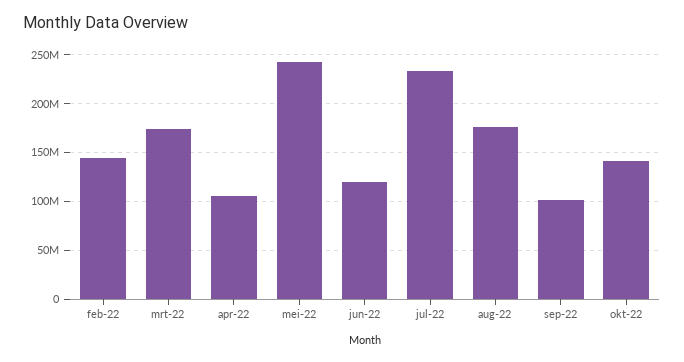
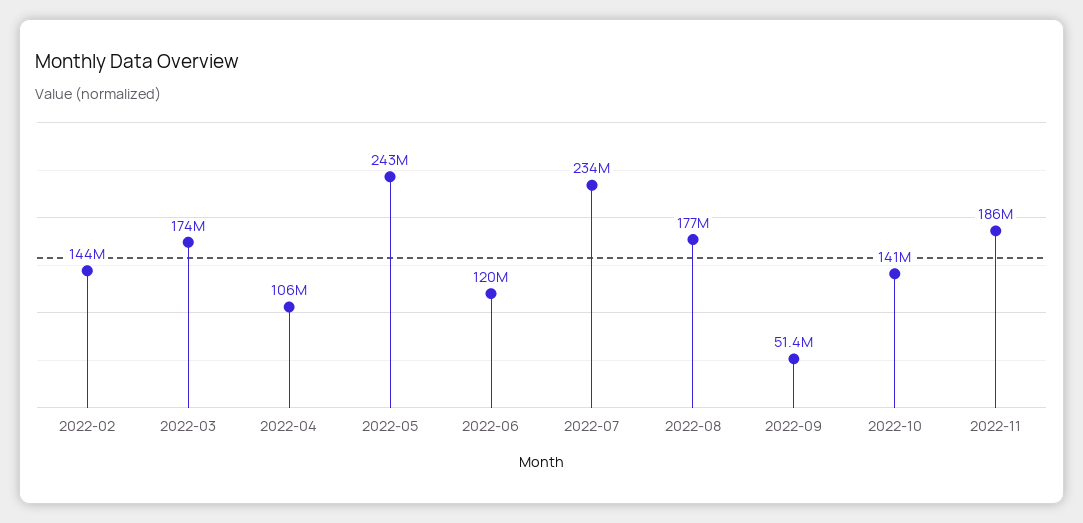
sep-22: 100000000 -> 51400000
2022-11: none -> 186000000

